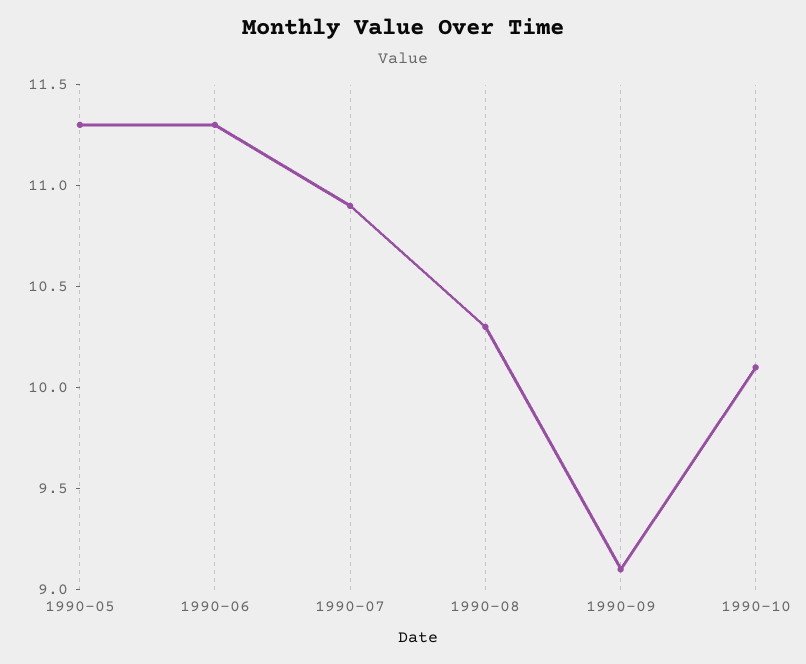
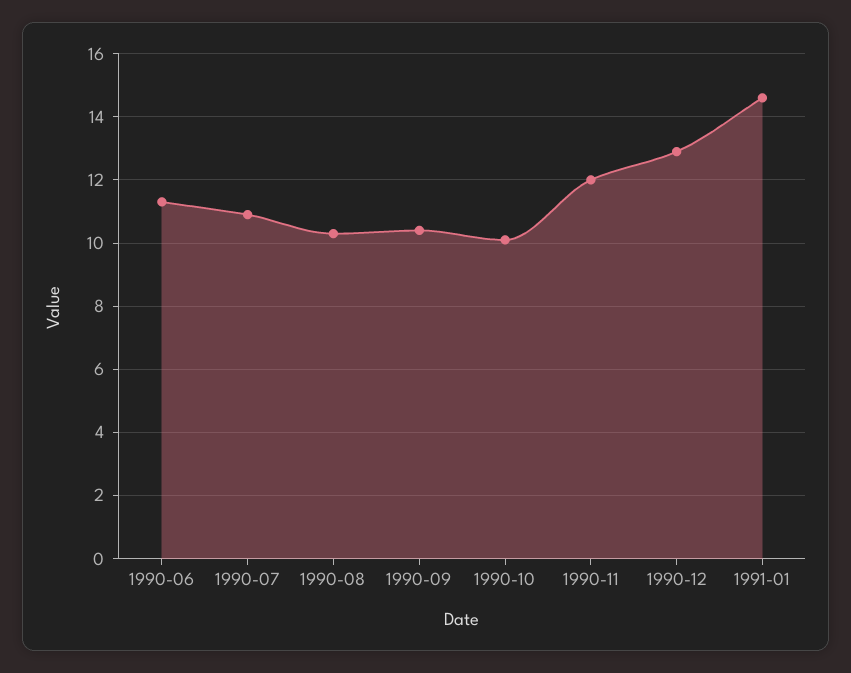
1990-05: 11.3 -> none
1990-09: 9.1 -> 10.5
1990-11: none -> 12
1990-12: none -> 13
1991-01: none -> 14.5

